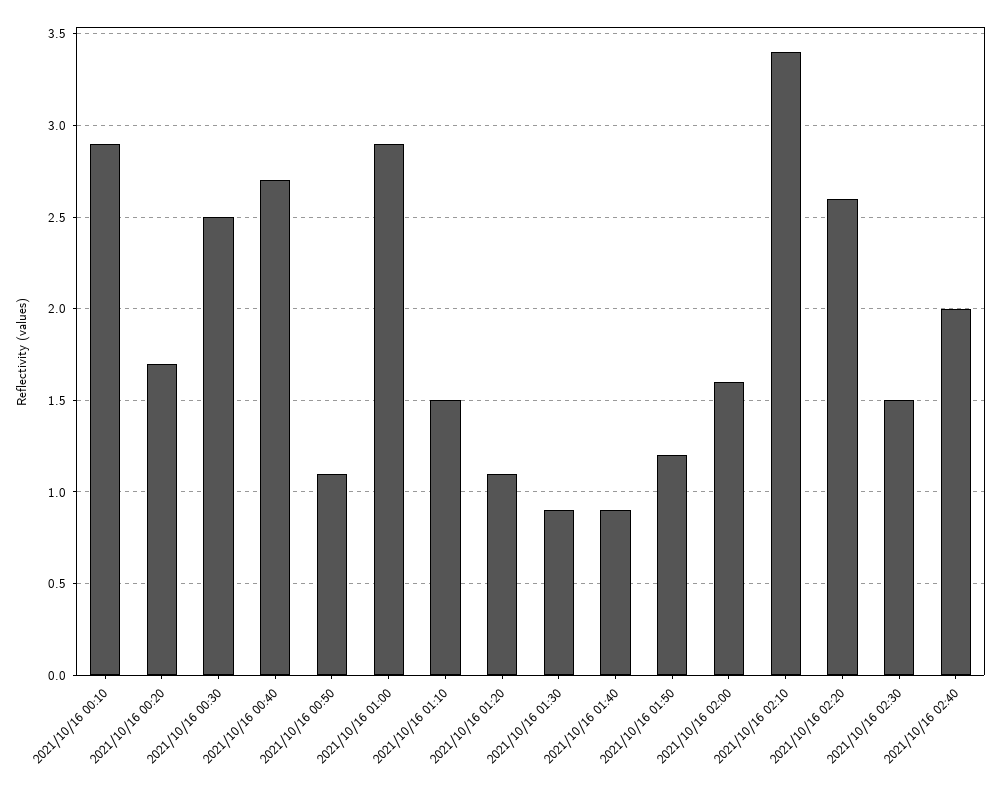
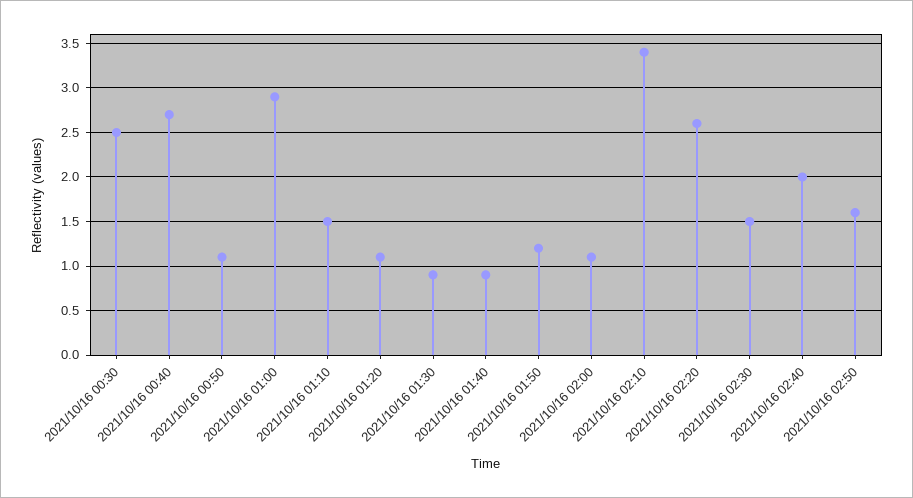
2021/10/16 00:10: 2.9 -> none
2021/10/16 00:20: 1.7 -> none
2021/10/16 02:00: 1.6 -> 1.1
2021/10/16 02:50: none -> 1.6

